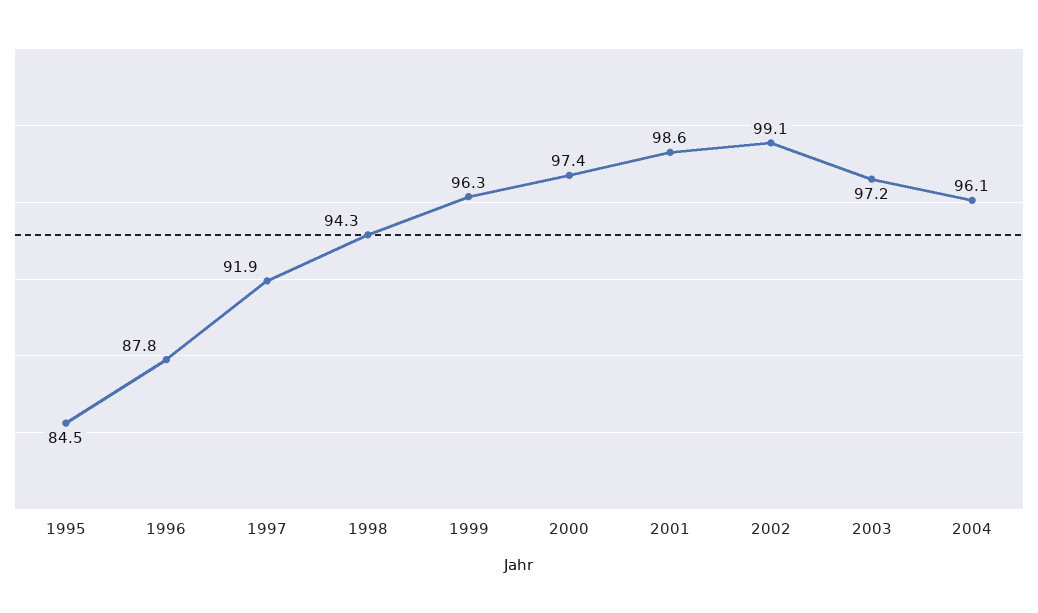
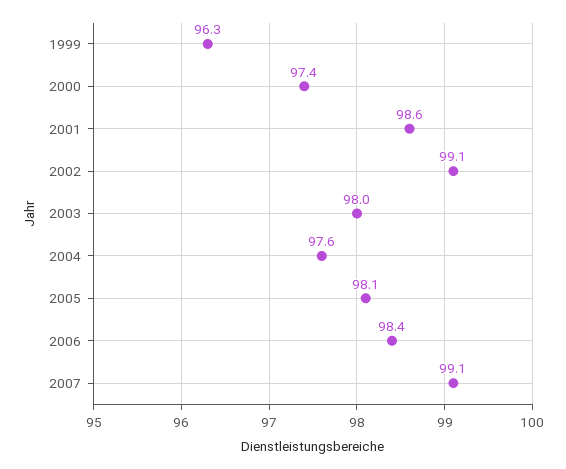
1995: 84.5 -> none
1996: 87.8 -> none
1997: 91.9 -> none
1998: 94.3 -> none
2003: 97.2 -> 98
2004: 96.1 -> 97.6
2005: none -> 98.1
2006: none -> 98.4
2007: none -> 99.1

